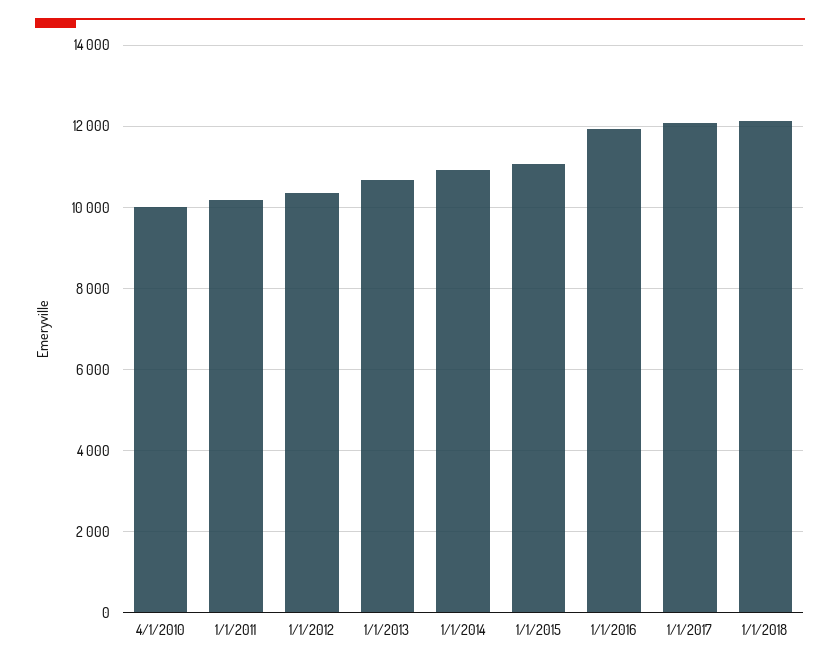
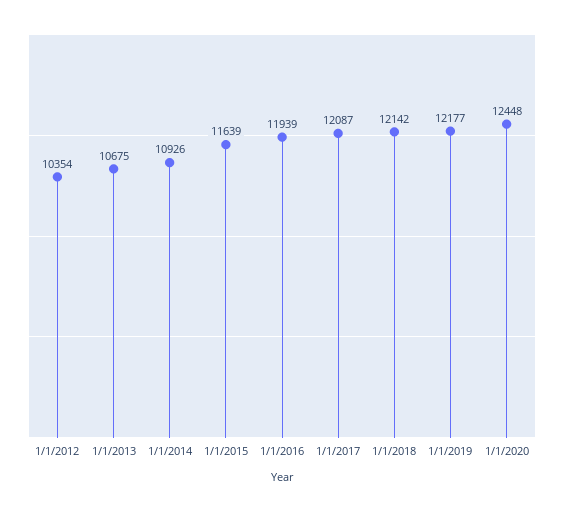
4/1/2010: 10000 -> none
1/1/2011: 10200 -> none
1/1/2015: 11000 -> 11639
1/1/2019: none -> 12177
1/1/2020: none -> 12448

